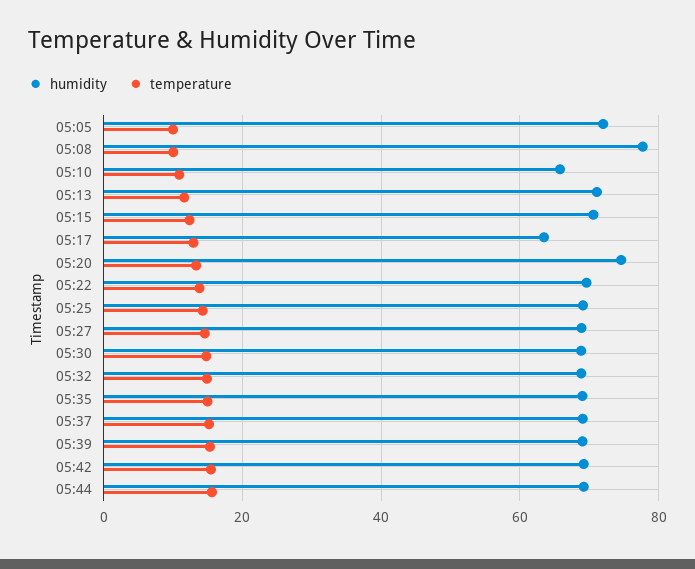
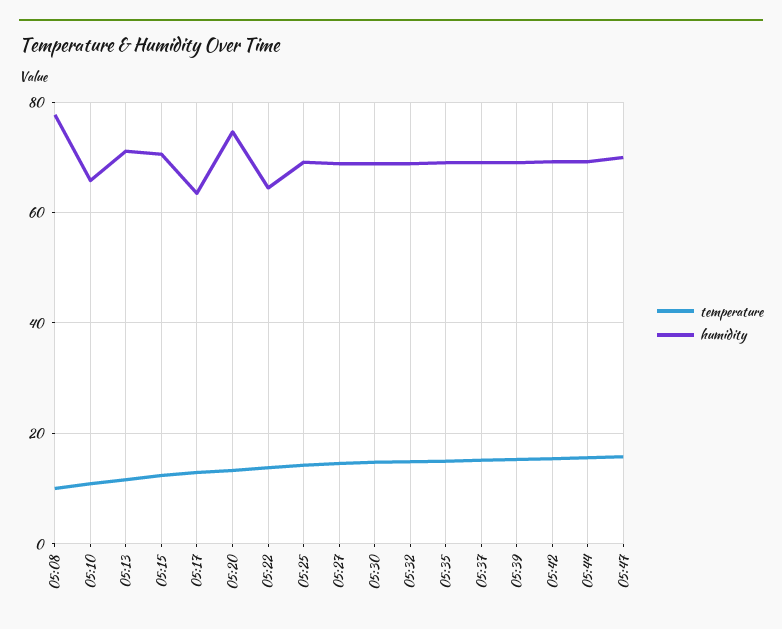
humidity, 05:05: 72 -> none
temperature, 05:05: 10 -> none
humidity, 05:22: 70 -> 64
temperature, 05:47: none -> 16
humidity, 05:47: none -> 70

